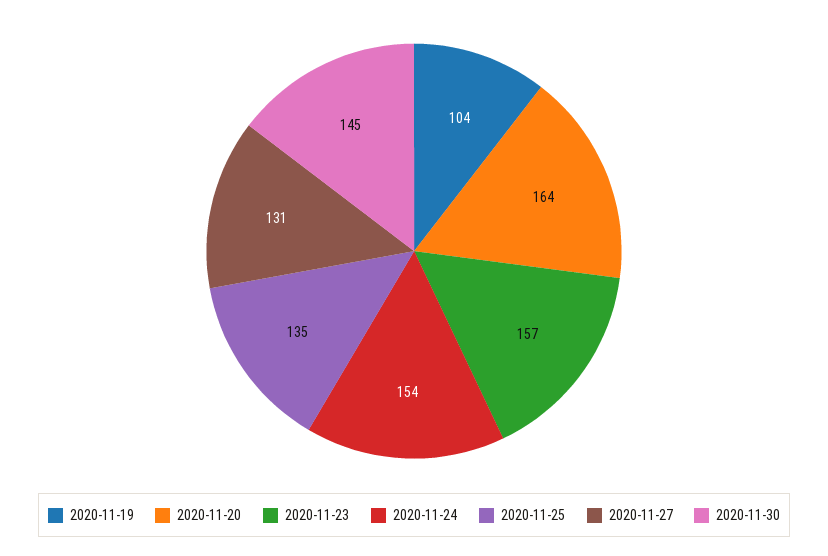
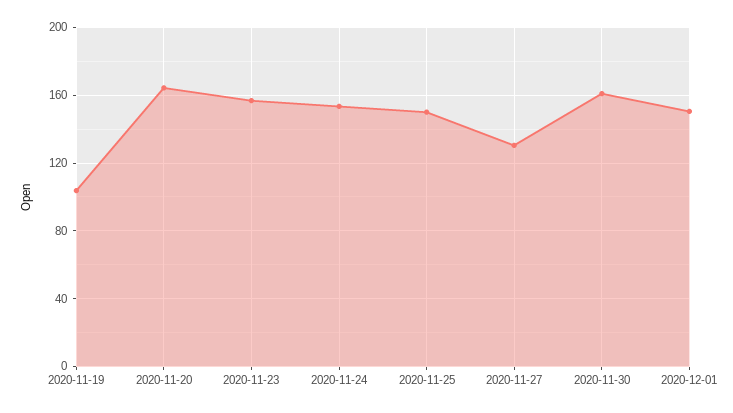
2020-11-25: 135 -> 150
2020-11-30: 145 -> 160
2020-12-01: none -> 150

